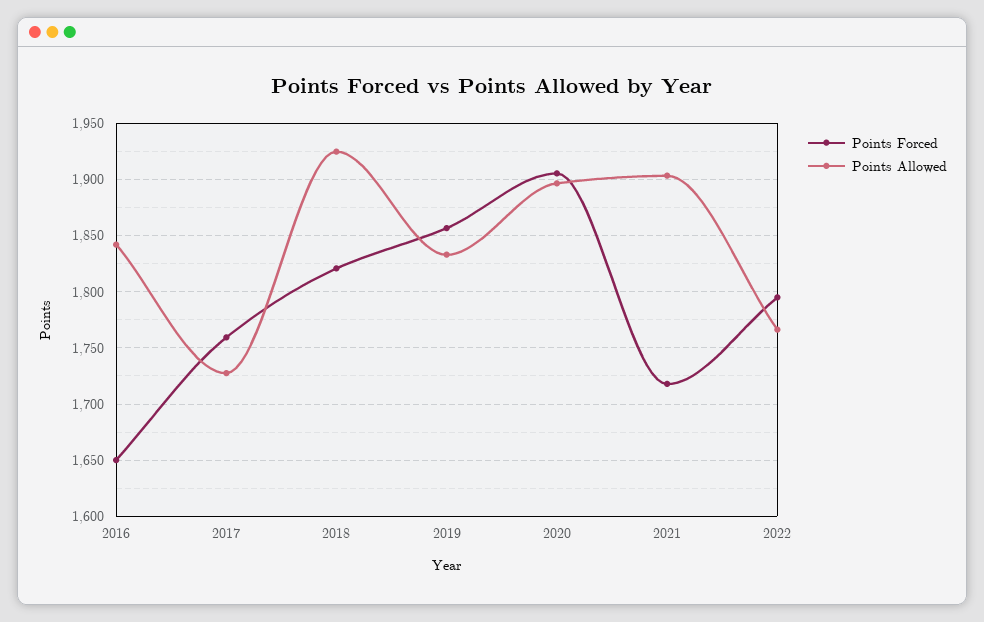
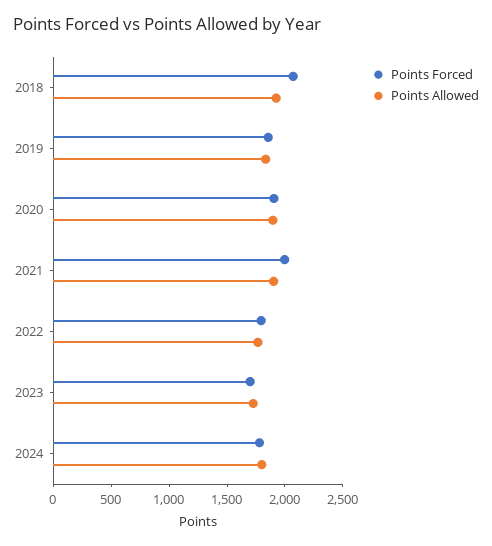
Points Forced, 2016: 1650 -> none
Points Allowed, 2016: 1840 -> none
Points Forced, 2017: 1760 -> none
Points Allowed, 2017: 1730 -> none
Points Forced, 2018: 1820 -> 2100
Points Forced, 2021: 1720 -> 2000
Points Forced, 2023: none -> 1700
Points Allowed, 2023: none -> 1700
Points Forced, 2024: none -> 1800
Points Allowed, 2024: none -> 1800

